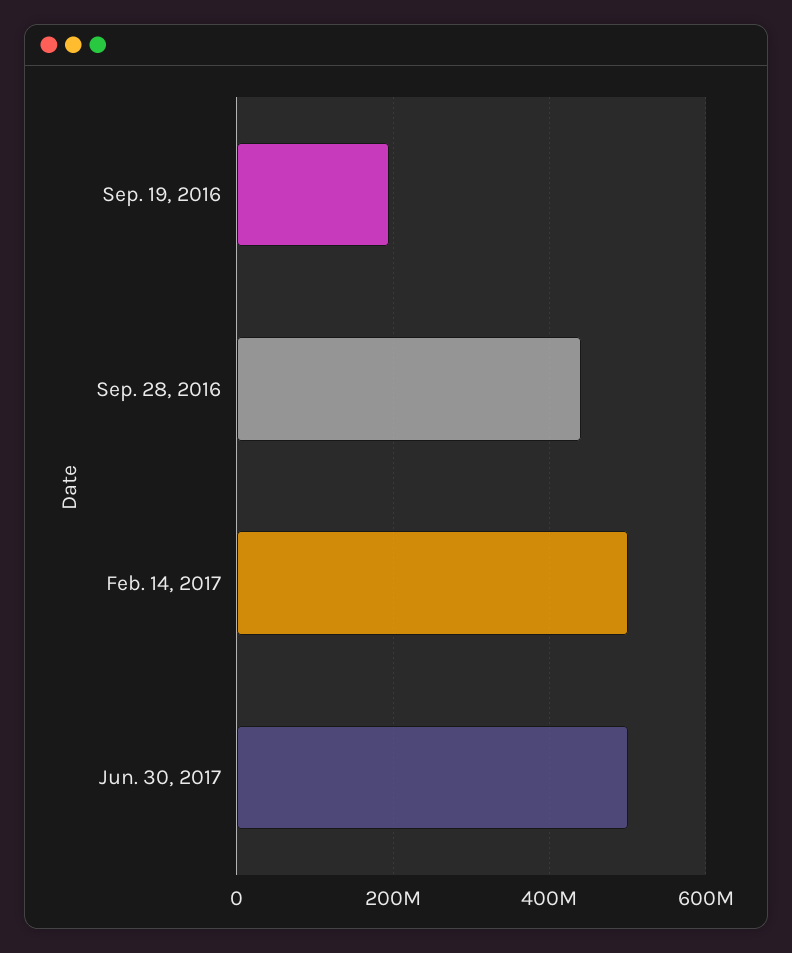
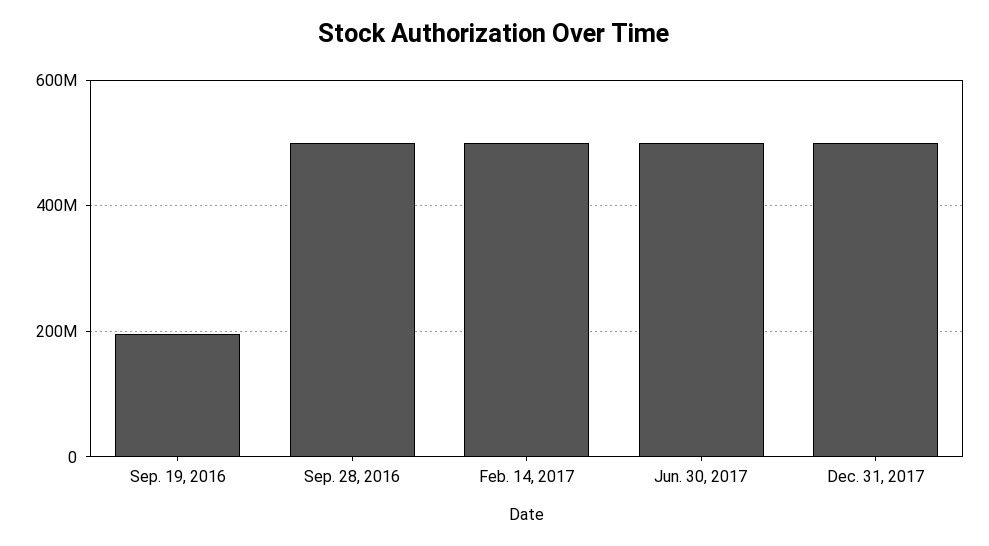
Sep. 28, 2016: 440000000 -> 500000000
Dec. 31, 2017: none -> 500000000

